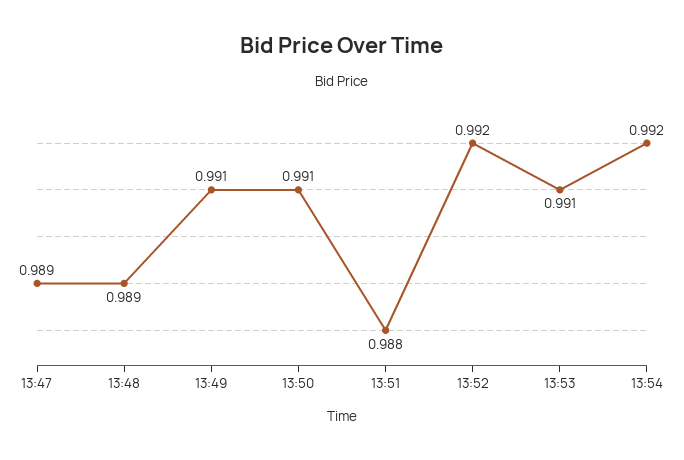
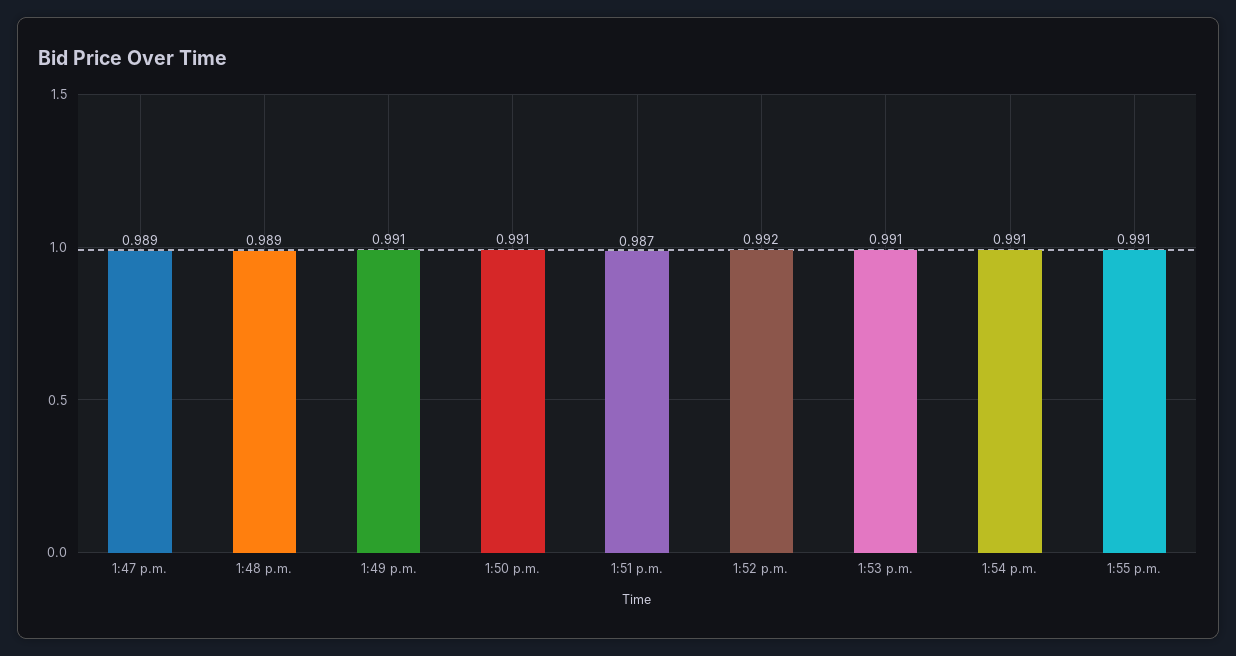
13:51: 0.988 -> 0.987
13:54: 0.992 -> 0.991
1:55 p.m.: none -> 0.991

